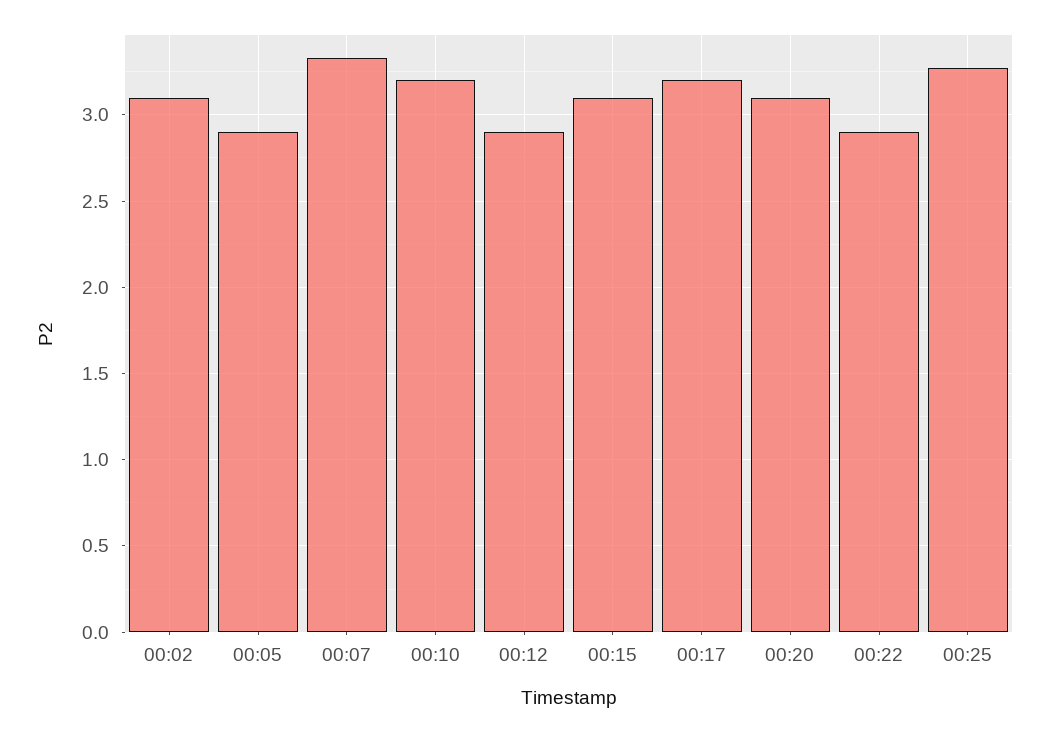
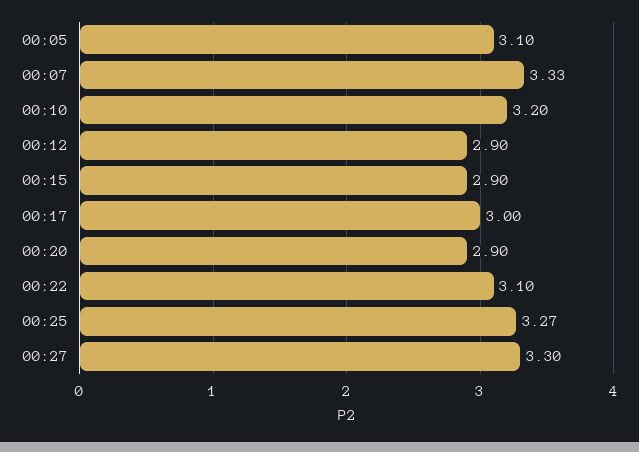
00:02: 3.1 -> none
00:05: 2.9 -> 3.1
00:15: 3.1 -> 2.9
00:17: 3.2 -> 3
00:20: 3.1 -> 2.9
00:22: 2.9 -> 3.1
00:27: none -> 3.3

